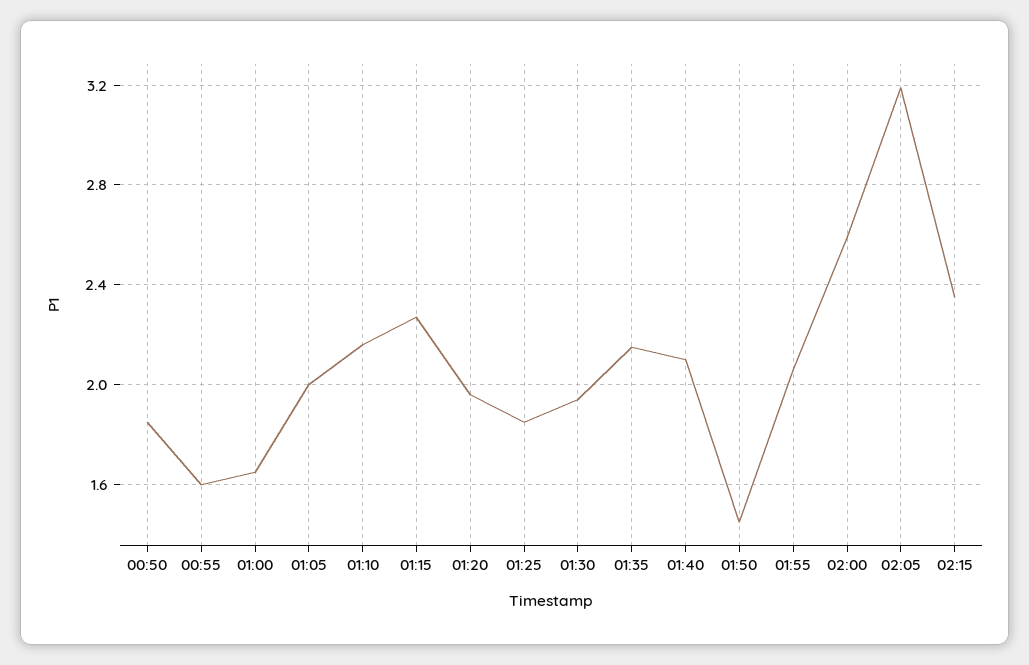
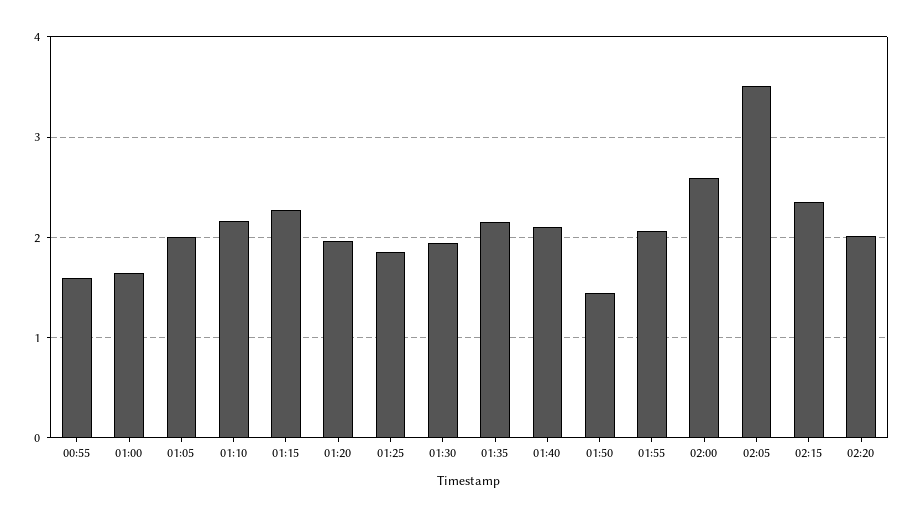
00:50: 1.85 -> none
02:05: 3.2 -> 3.5
02:20: none -> 2

